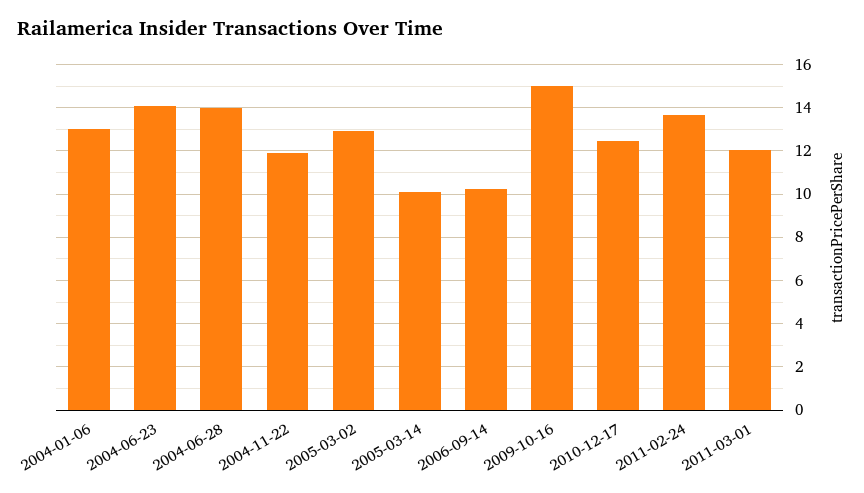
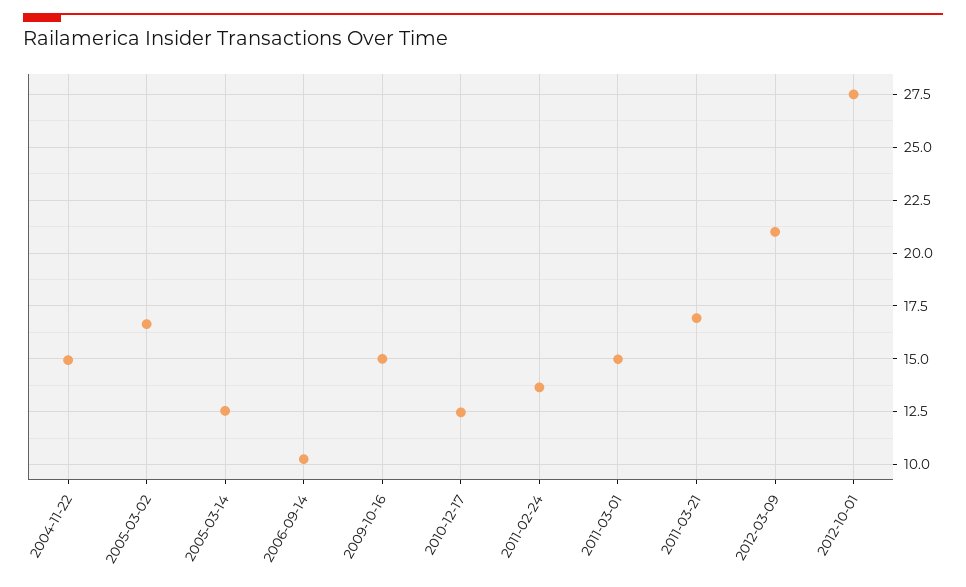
2004-01-06: 13 -> none
2004-06-23: 14 -> none
2004-06-28: 14 -> none
2004-11-22: 12 -> 15
2005-03-02: 13 -> 16.5
2005-03-14: 10 -> 12.5
2011-03-01: 12 -> 15
2011-03-21: none -> 17
2012-03-09: none -> 21
2012-10-01: none -> 27.5

